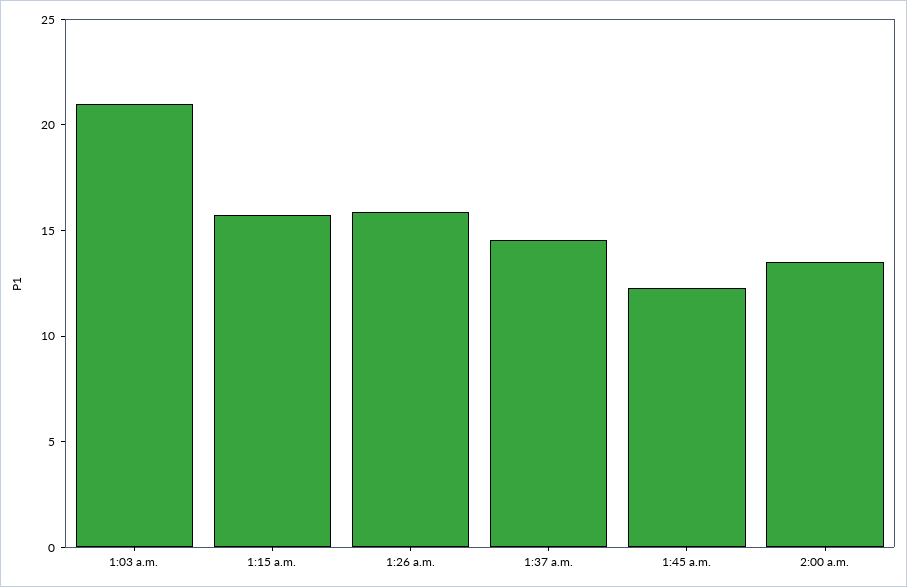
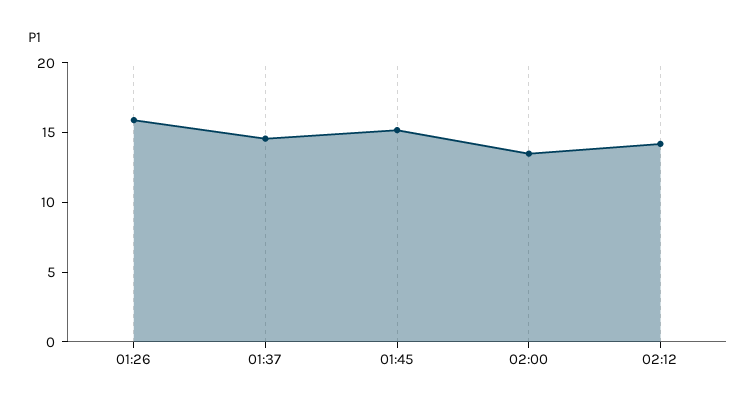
1:03 a.m.: 21 -> none
1:15 a.m.: 16 -> none
1:45 a.m.: 12 -> 15
02:12: none -> 14

